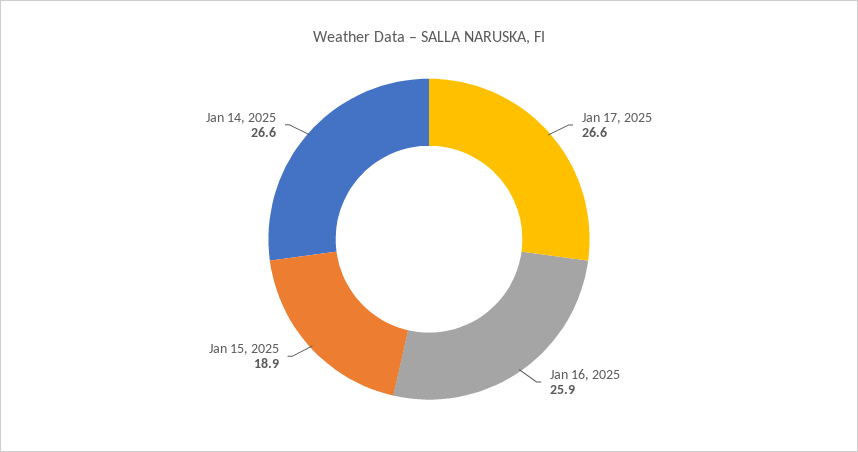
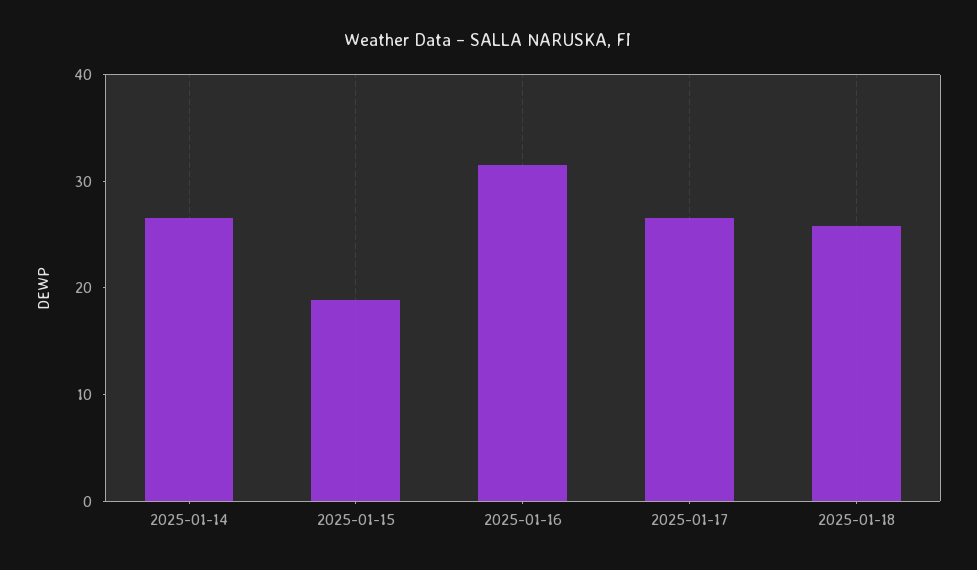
Jan 16, 2025: 25.9 -> 32
2025-01-18: none -> 26

